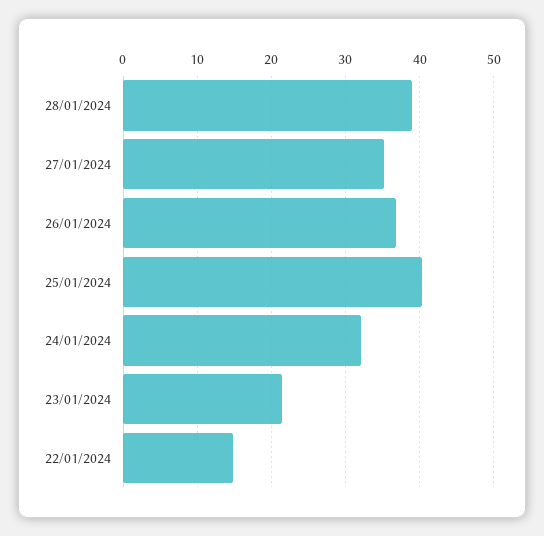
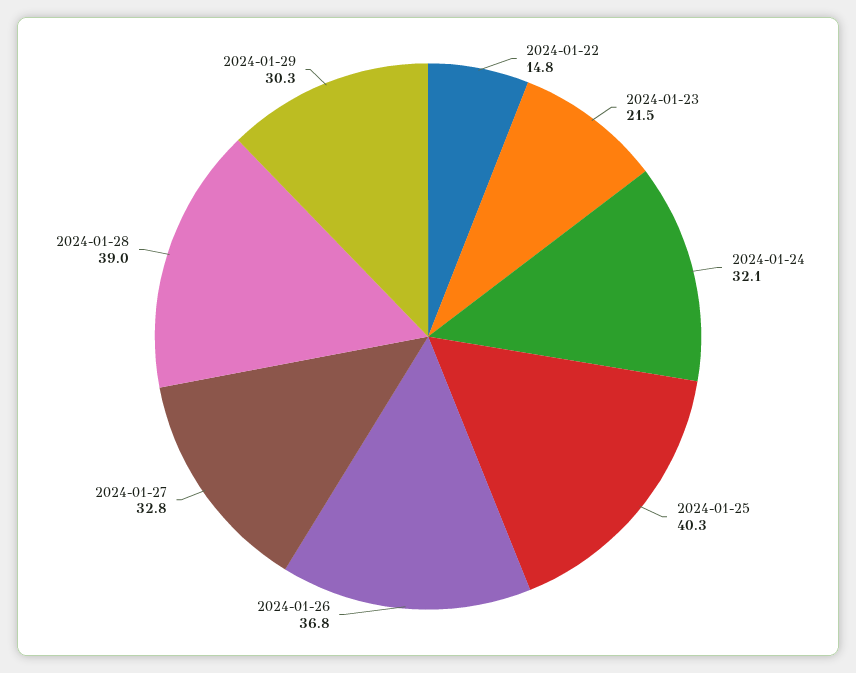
27/01/2024: 35 -> 32.8
2024-01-29: none -> 30.3

